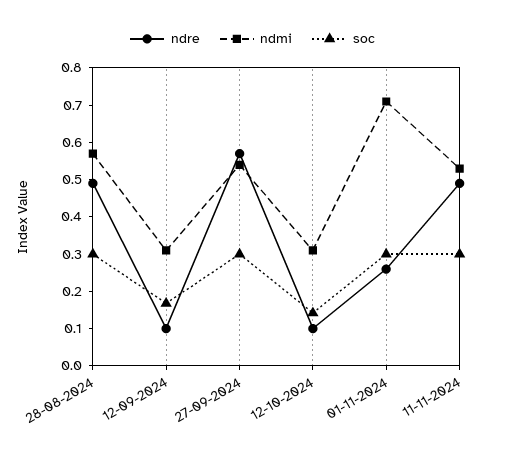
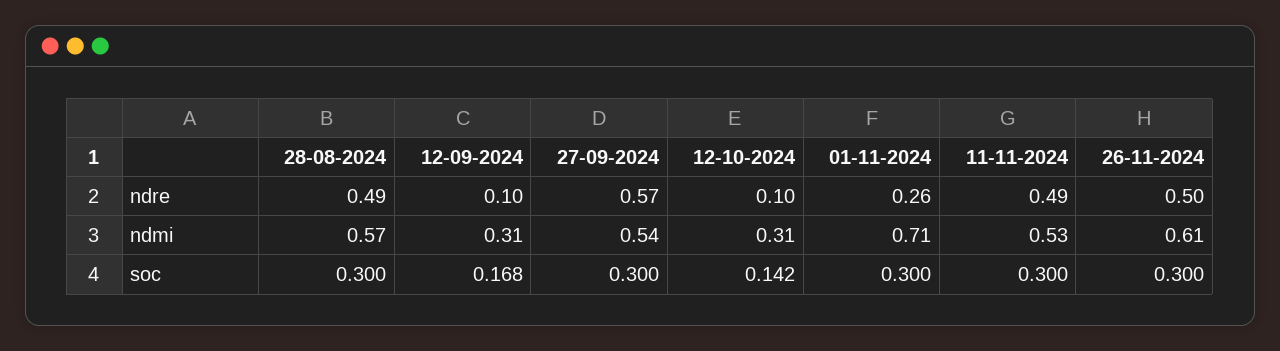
ndre, 26-11-2024: none -> 0.5
ndmi, 26-11-2024: none -> 0.61
soc, 26-11-2024: none -> 0.3

